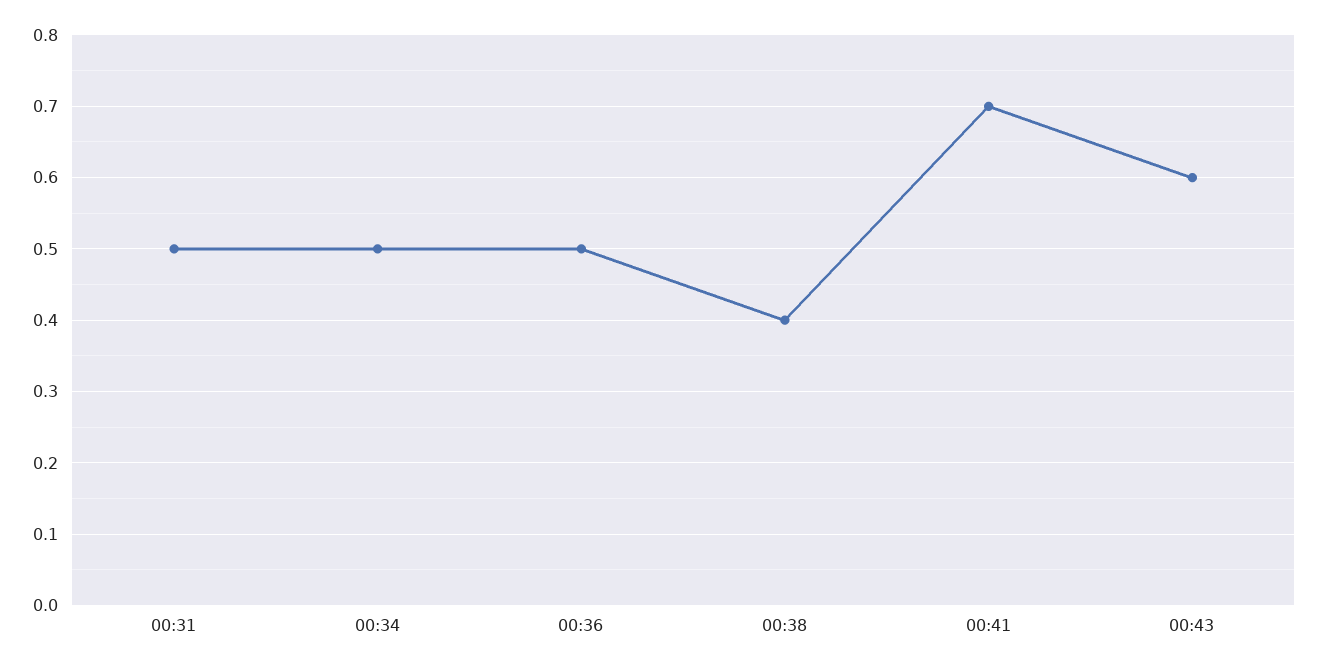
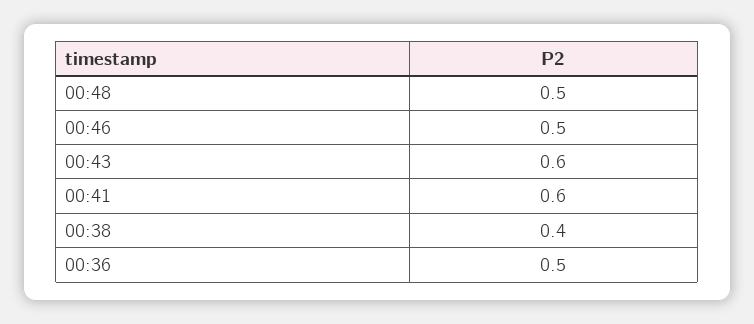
00:31: 0.5 -> none
00:34: 0.5 -> none
00:41: 0.7 -> 0.6
00:48: none -> 0.5
00:46: none -> 0.5

